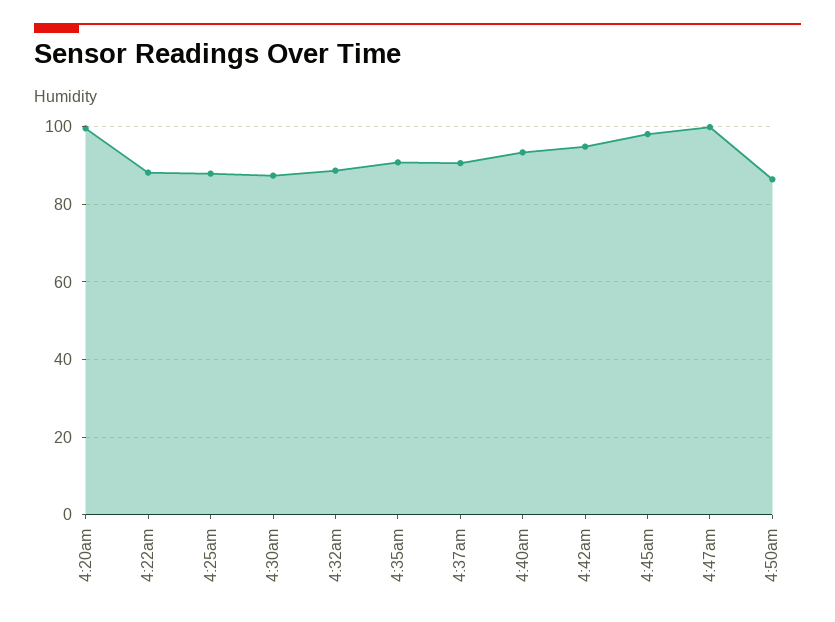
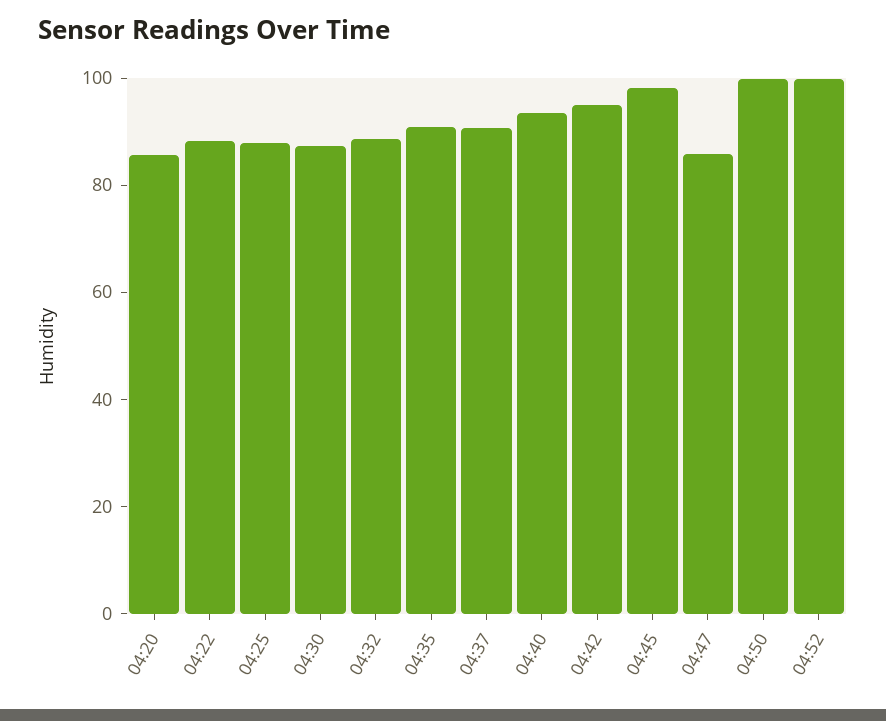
4:20am: 100 -> 85
4:47am: 100 -> 85
4:50am: 86 -> 100
04:52: none -> 100

